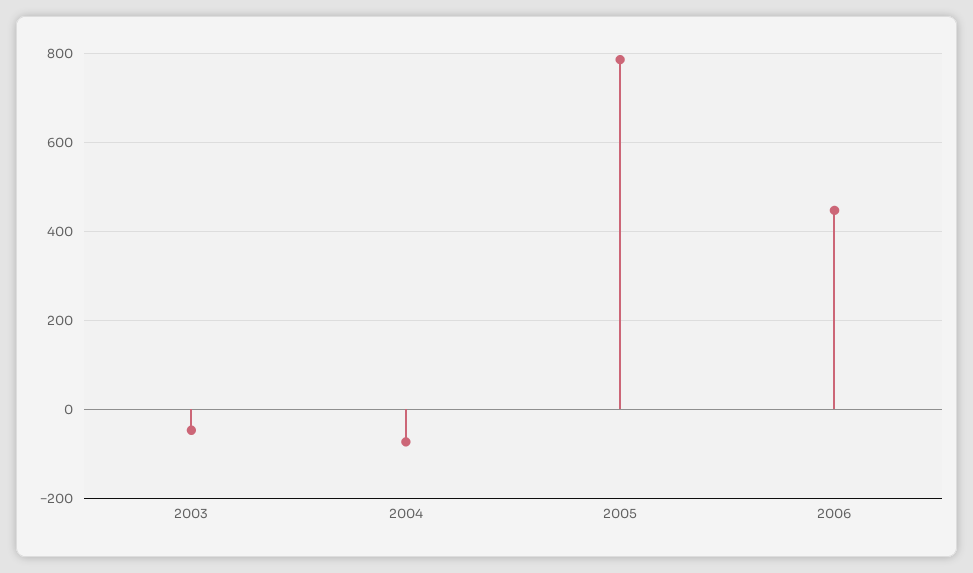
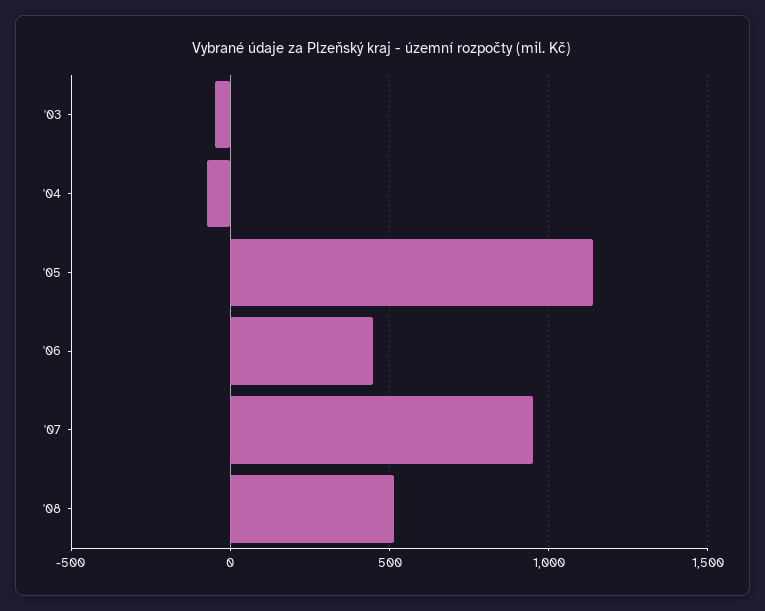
2005: 780 -> 1150
'07: none -> 950
'08: none -> 500

